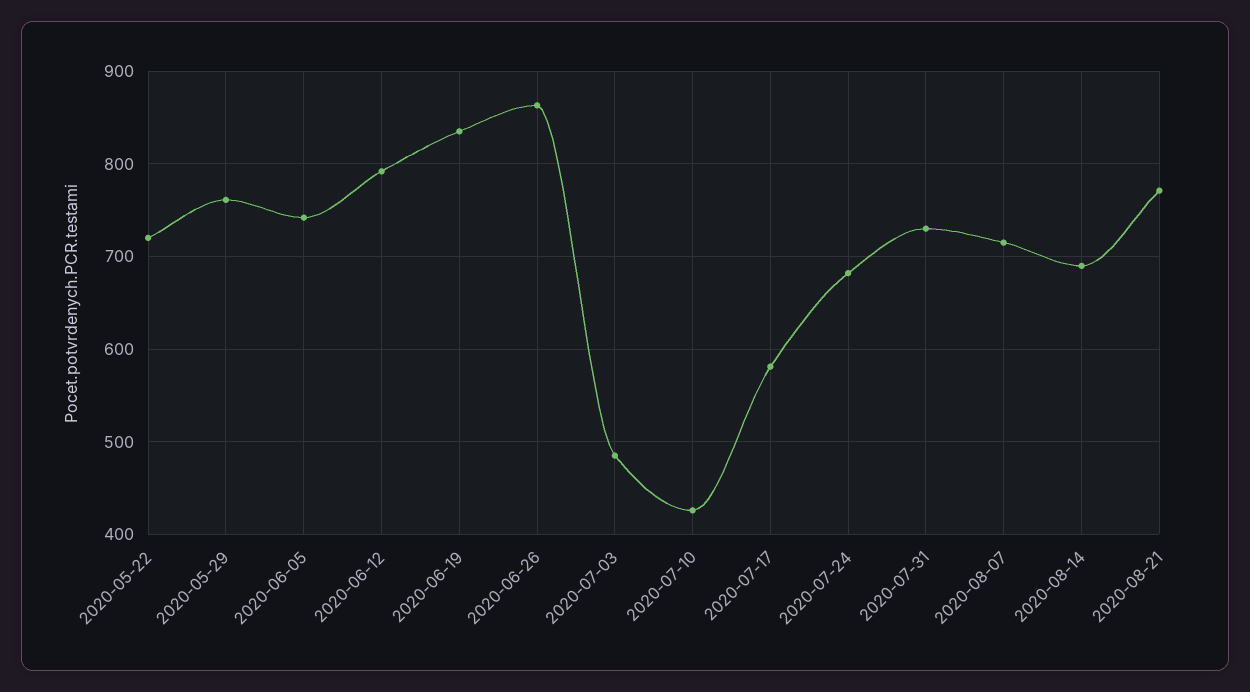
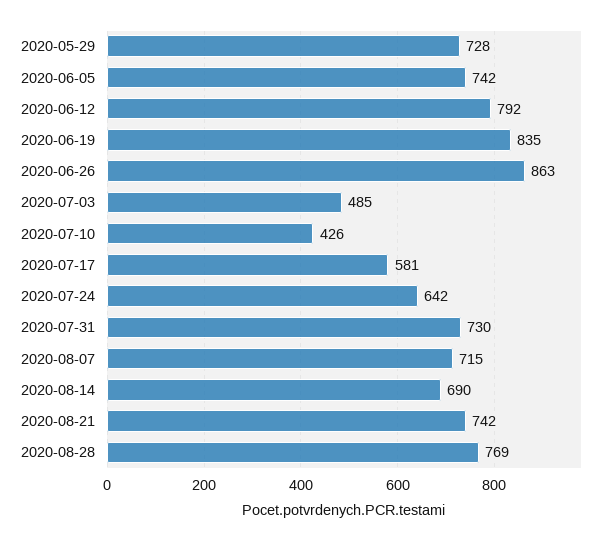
2020-05-22: 720 -> none
2020-05-29: 760 -> 728
2020-07-24: 680 -> 642
2020-08-21: 770 -> 742
2020-08-28: none -> 769

